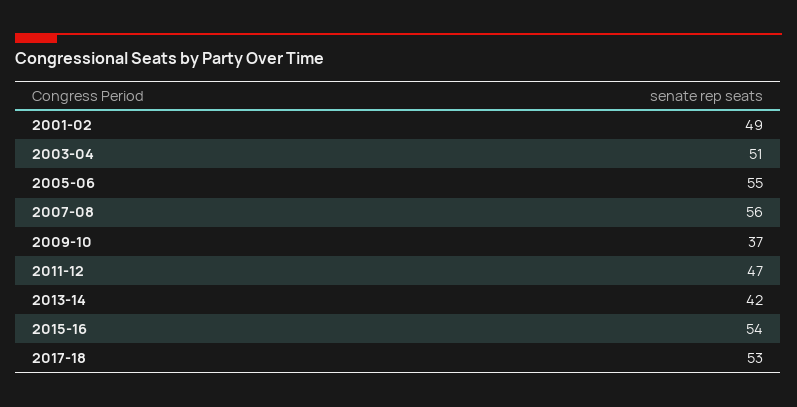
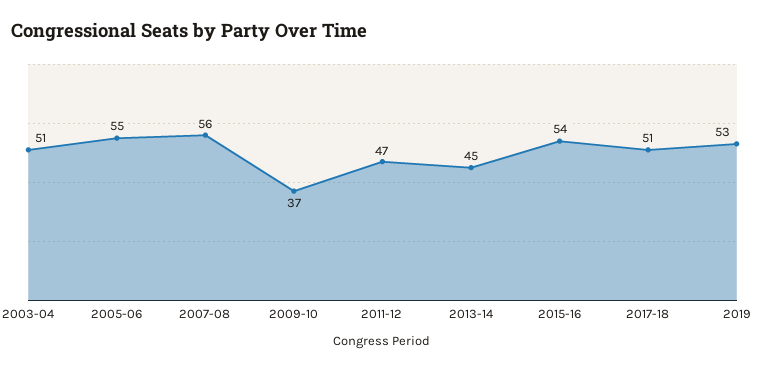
2001-02: 49 -> none
2013-14: 42 -> 45
2017-18: 53 -> 51
2019: none -> 53

